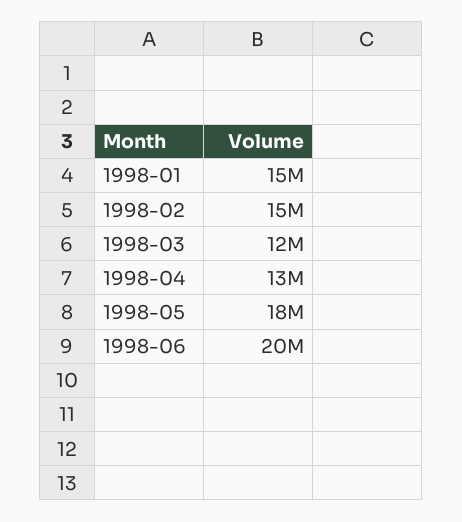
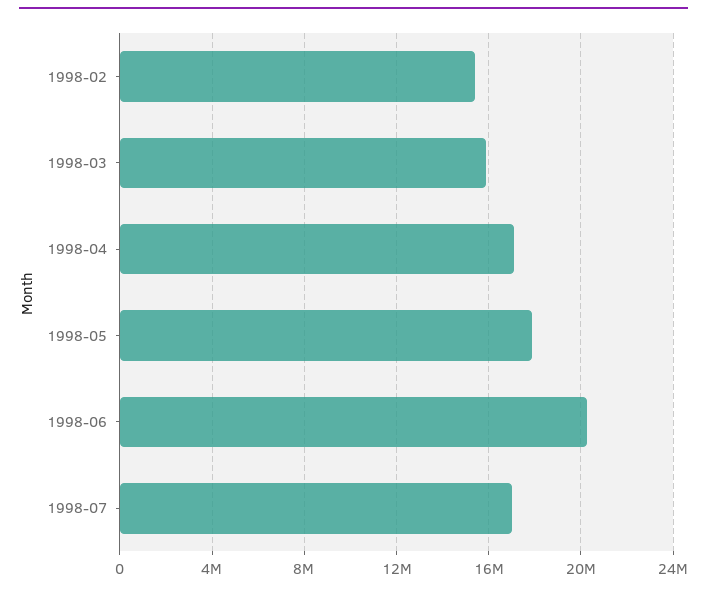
1998-01: 15000000 -> none
1998-03: 12000000 -> 16000000
1998-04: 13000000 -> 17000000
1998-07: none -> 17000000

